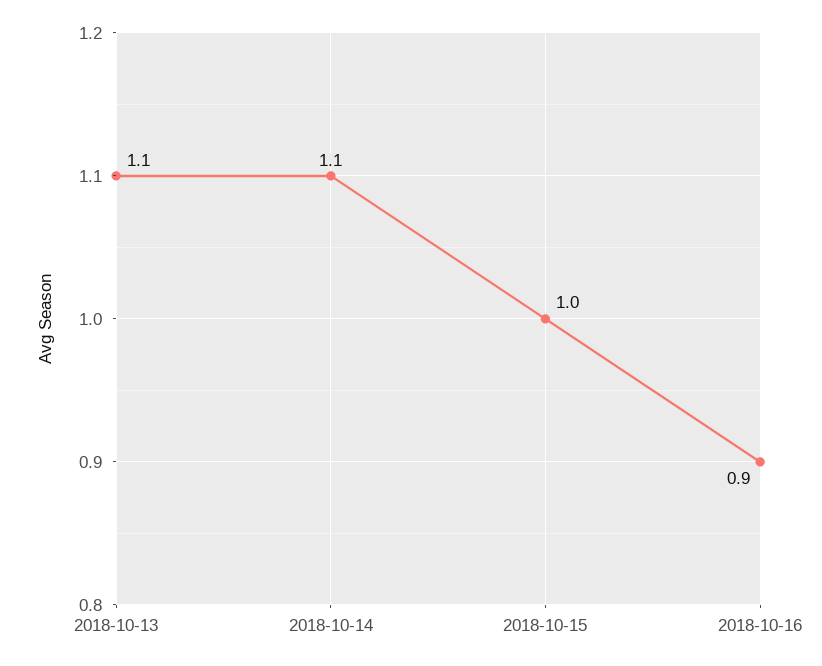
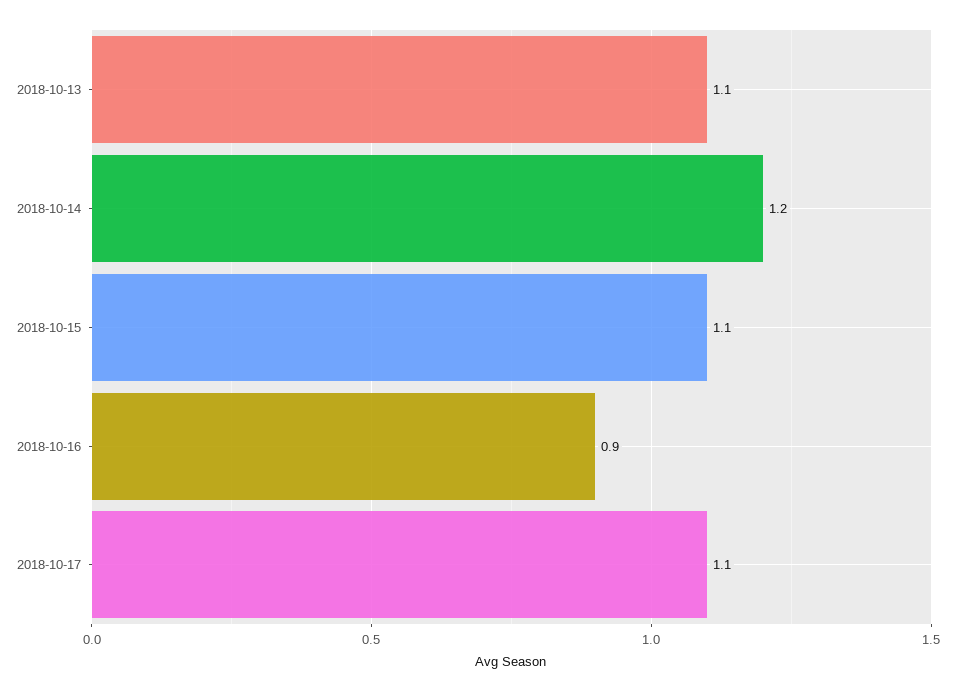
2018-10-14: 1.1 -> 1.2
2018-10-15: 1 -> 1.1
2018-10-17: none -> 1.1

